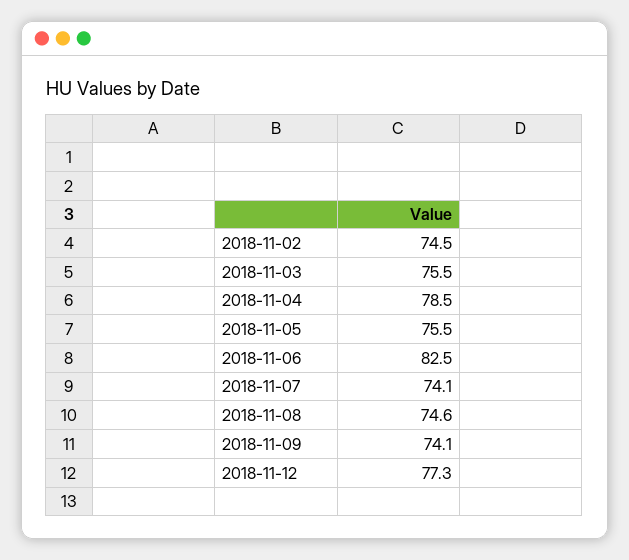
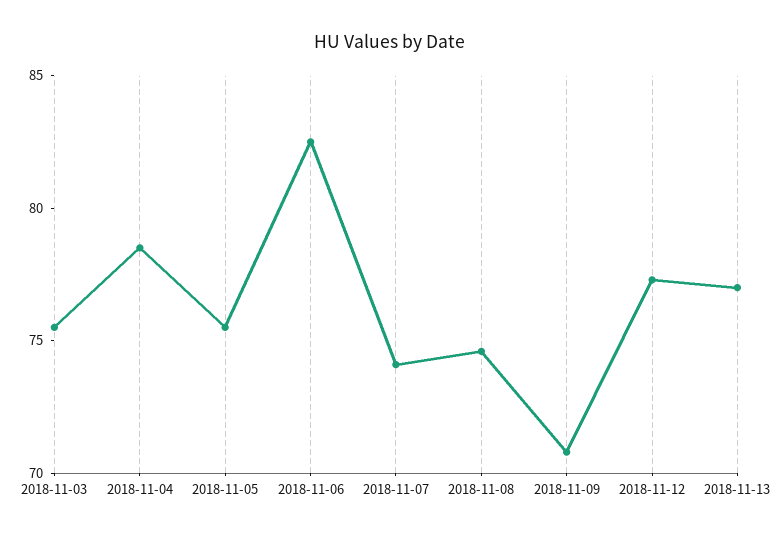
2018-11-02: 74.5 -> none
2018-11-09: 74.1 -> 71
2018-11-13: none -> 77

